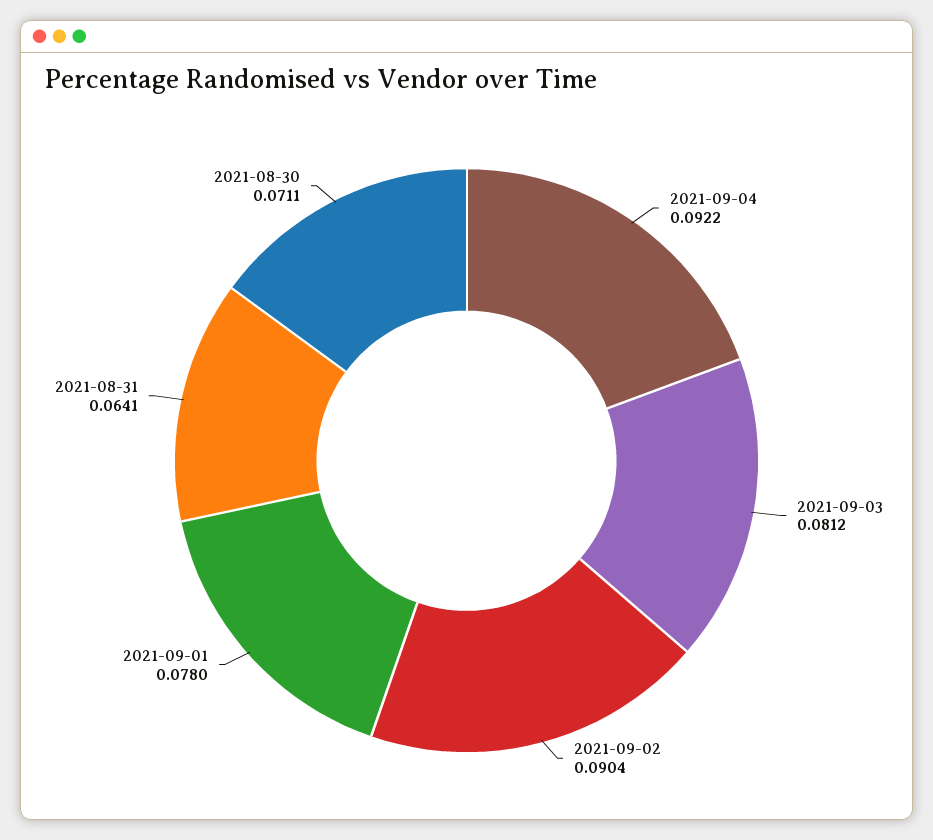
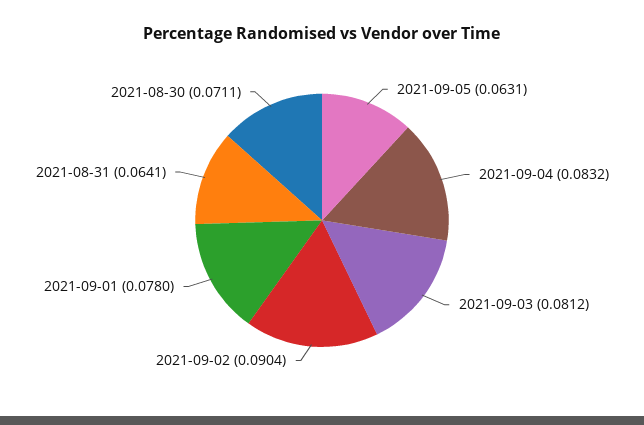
2021-09-04: 0.0922 -> 0.0832
2021-09-05: none -> 0.0631

